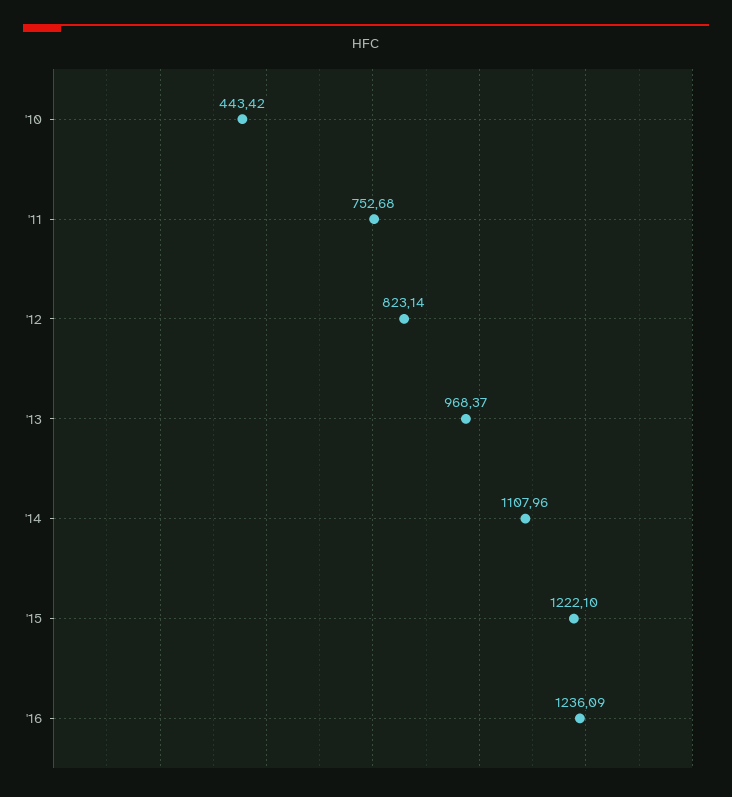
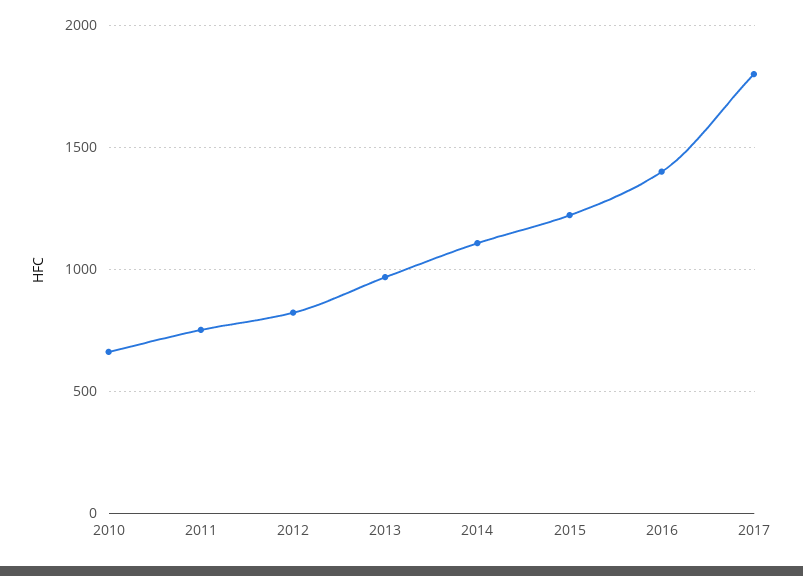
'10: 443.42 -> 650
'16: 1236.09 -> 1400
2017: none -> 1800

